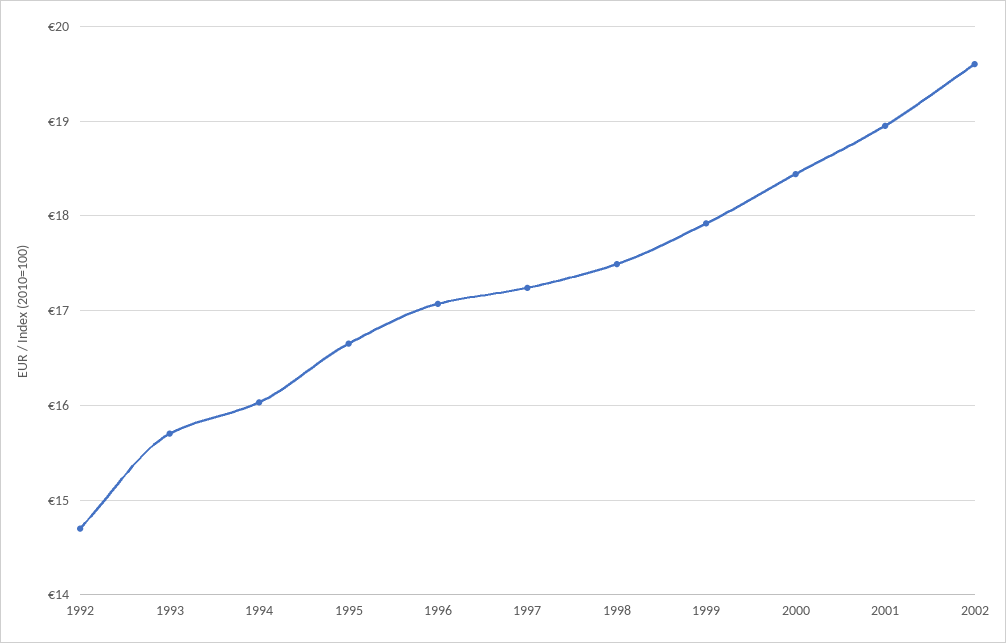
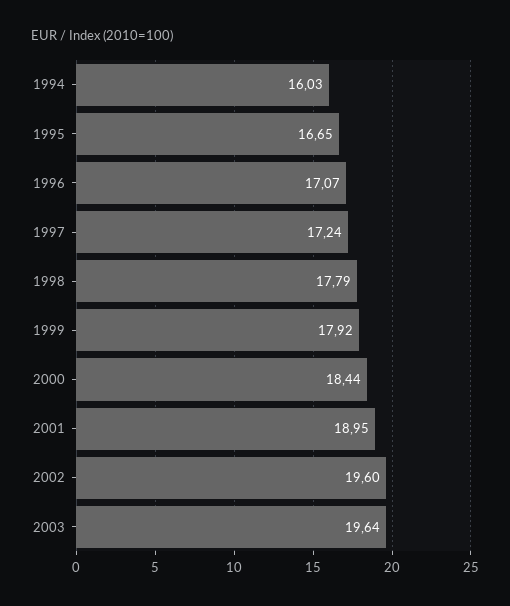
1992: 14.7 -> none
1993: 15.7 -> none
1998: 17.5 -> 17.79
2003: none -> 19.64

